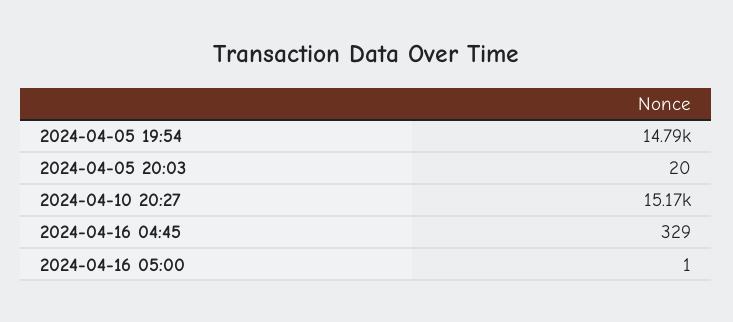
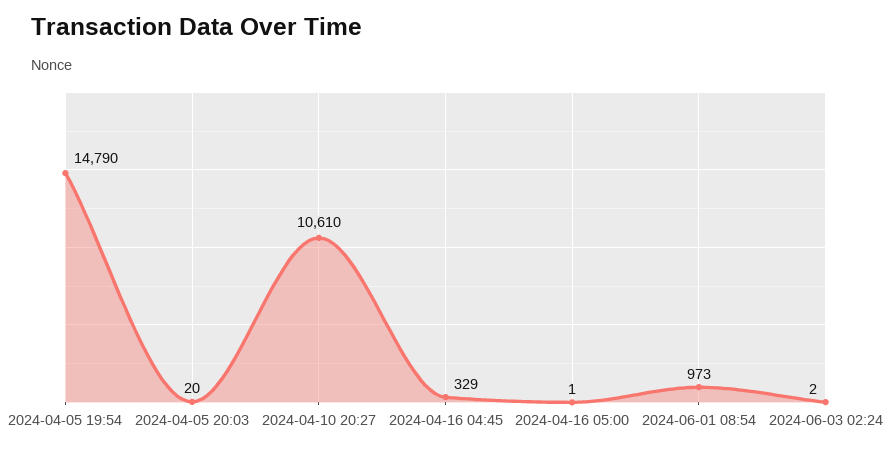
2024-04-10 20:27: 15170 -> 10610
2024-06-01 08:54: none -> 973
2024-06-03 02:24: none -> 2

